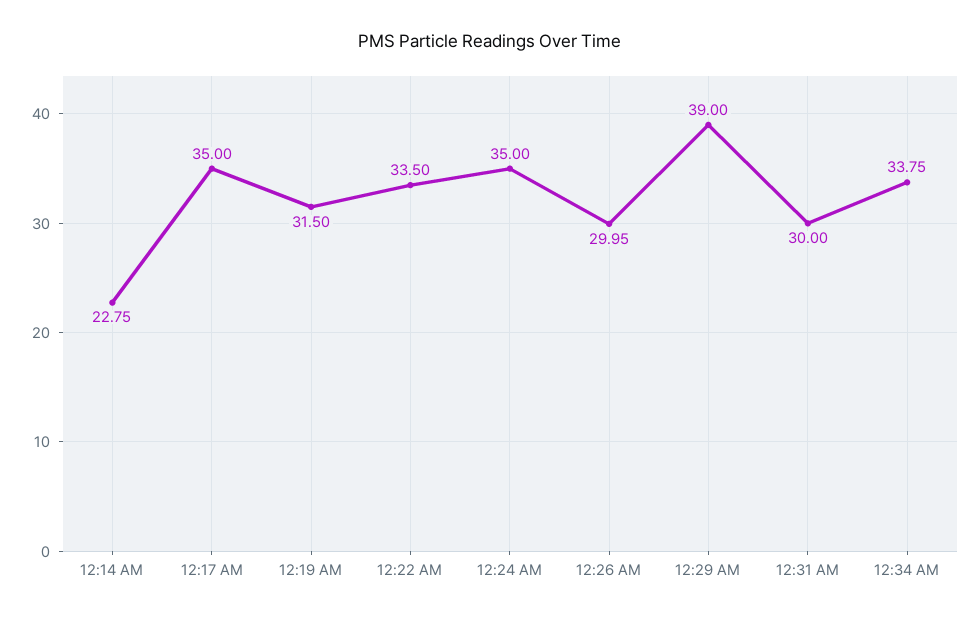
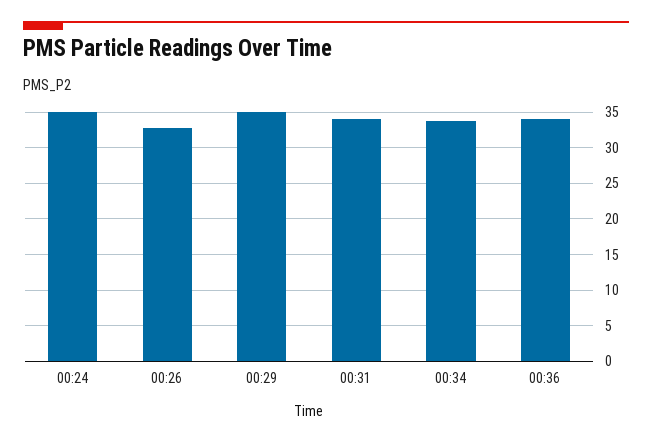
12:14 AM: 22.75 -> none
12:17 AM: 35 -> none
12:19 AM: 31.5 -> none
12:22 AM: 33.5 -> none
12:26 AM: 29.95 -> 33
12:29 AM: 39 -> 35
12:31 AM: 30 -> 34
00:36: none -> 34

